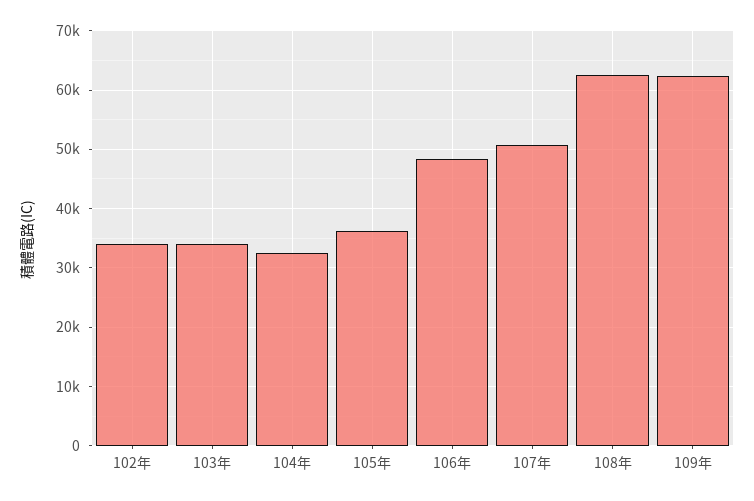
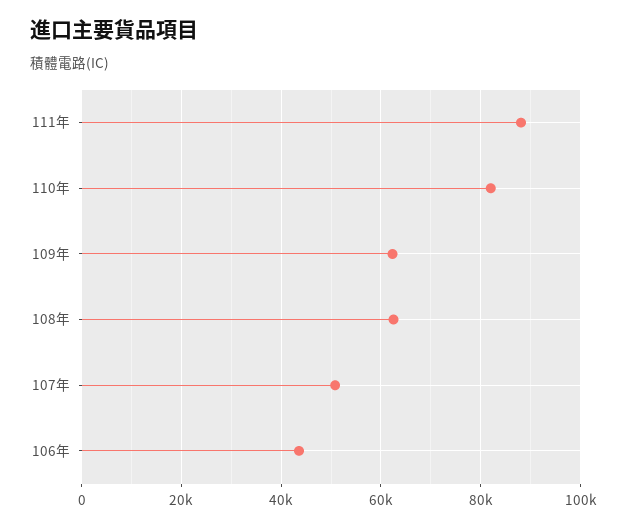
102年: 34000 -> none
103年: 34000 -> none
104年: 32000 -> none
105年: 36000 -> none
106年: 48000 -> 44000
111年: none -> 88000
110年: none -> 82000

